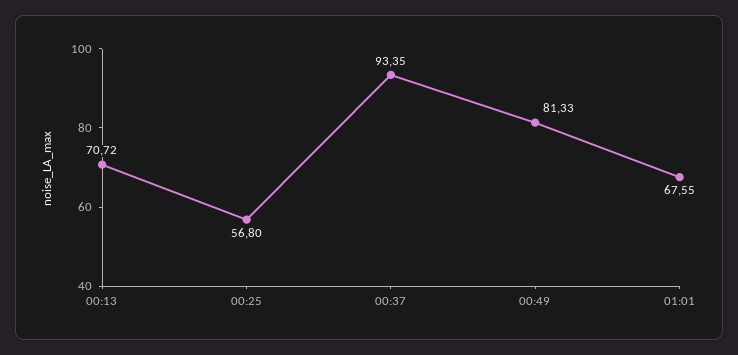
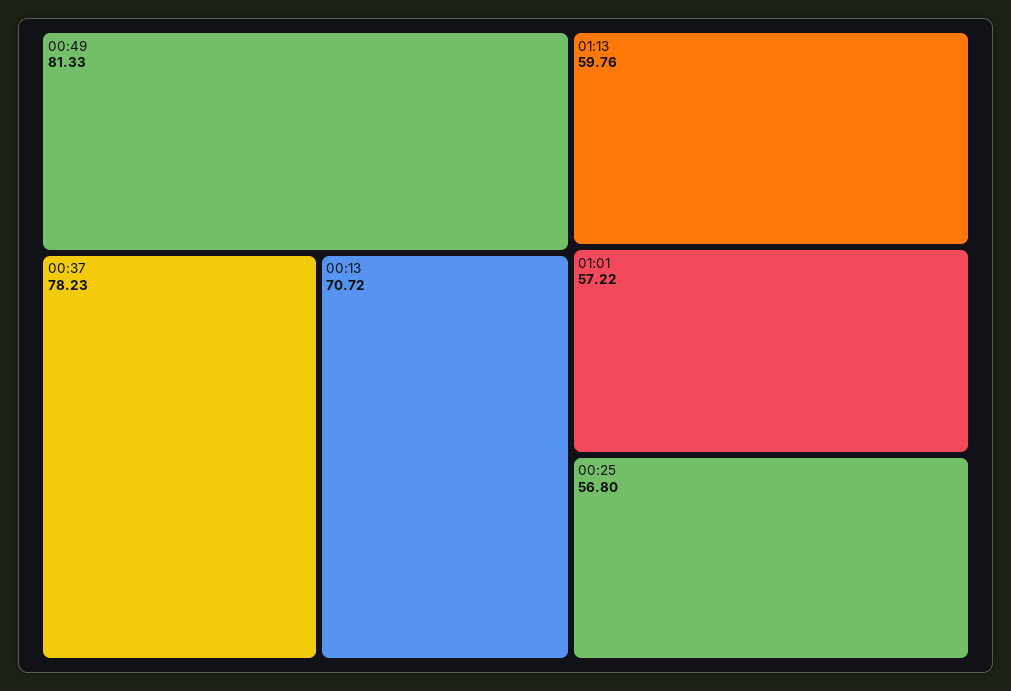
00:37: 93.35 -> 78.23
01:01: 67.55 -> 57.22
01:13: none -> 59.76

